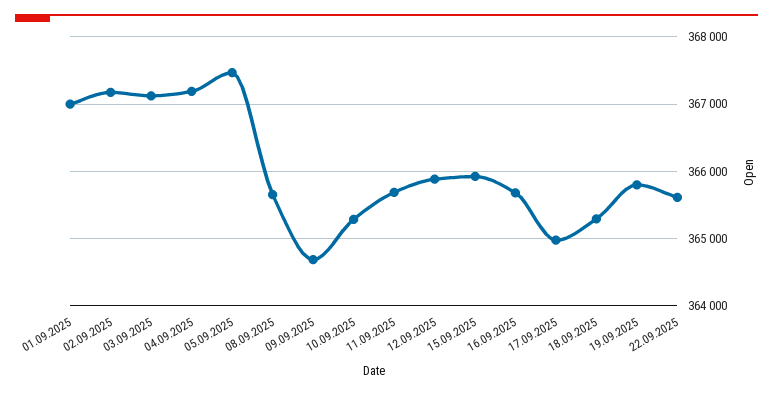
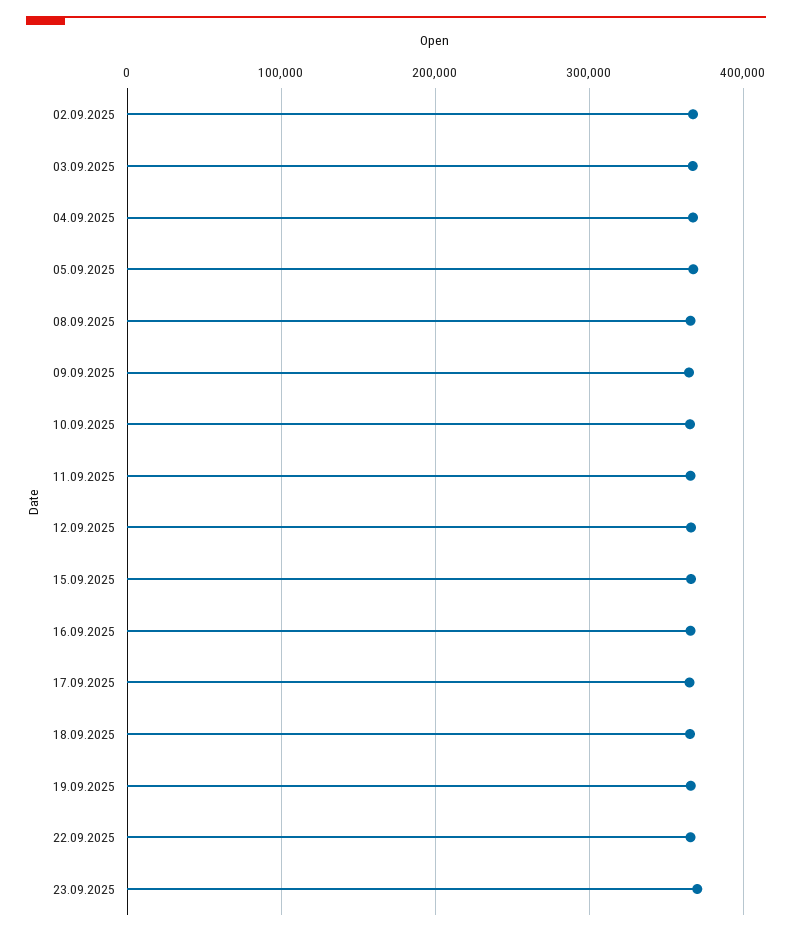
01.09.2025: 367000 -> none
23.09.2025: none -> 370000

